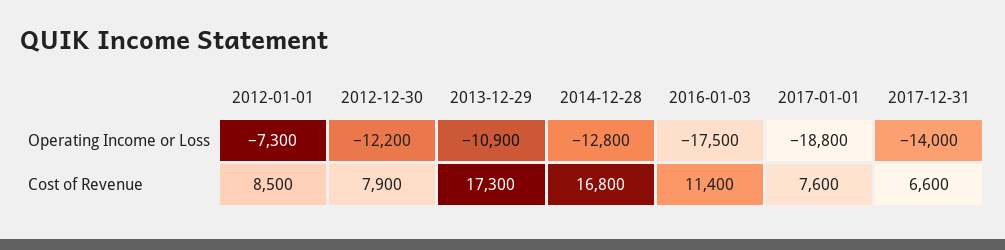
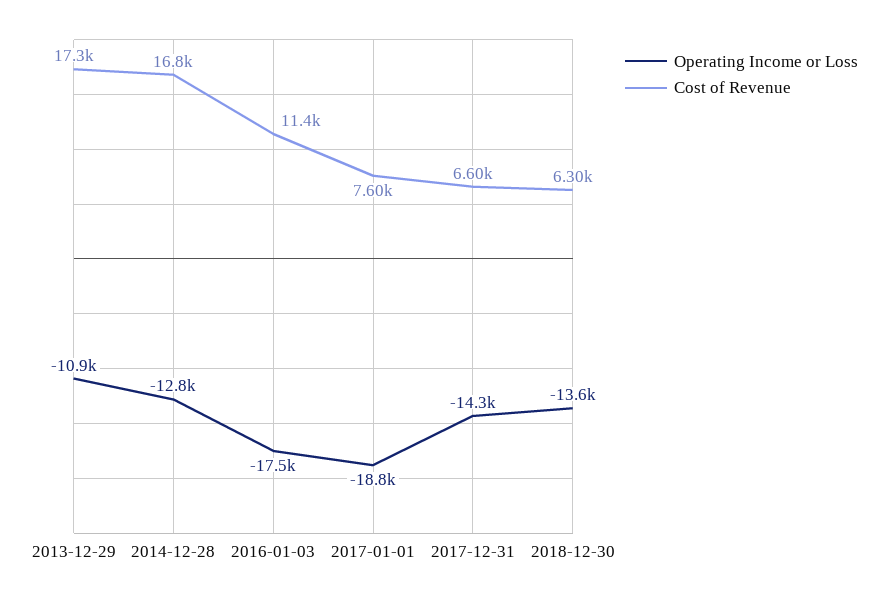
Operating Income or Loss, 2012-01-01: -7300 -> none
Operating Income or Loss, 2012-12-30: -12200 -> none
Operating Income or Loss, 2017-12-31: -14000 -> -14300
Cost of Revenue, 2012-01-01: 8500 -> none
Cost of Revenue, 2012-12-30: 7900 -> none
Operating Income or Loss, 2018-12-30: none -> -13600
Cost of Revenue, 2018-12-30: none -> 6300

